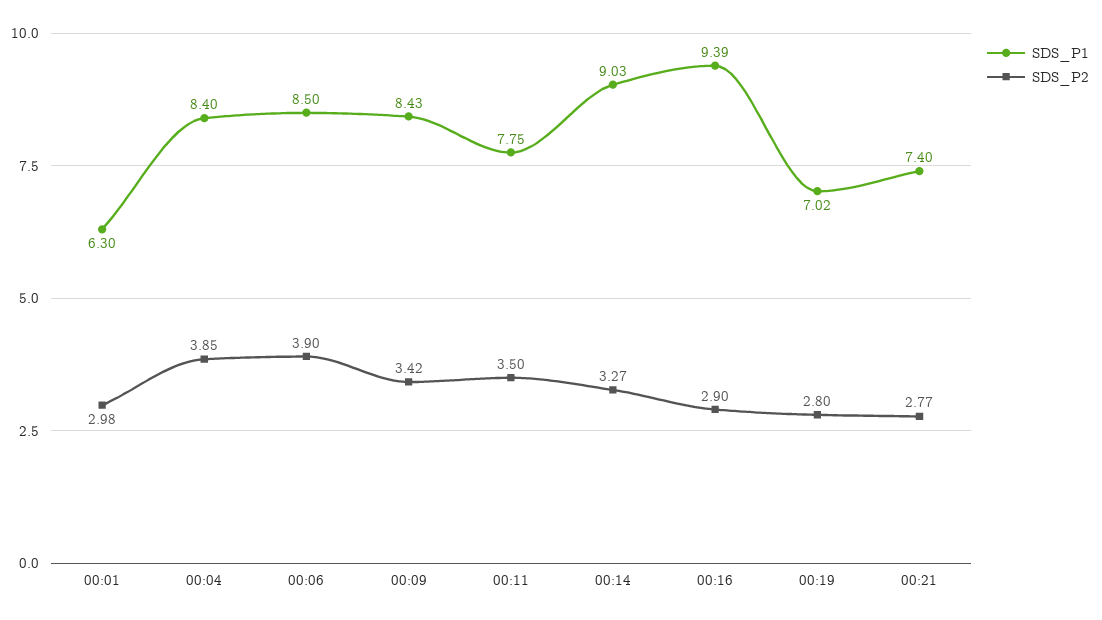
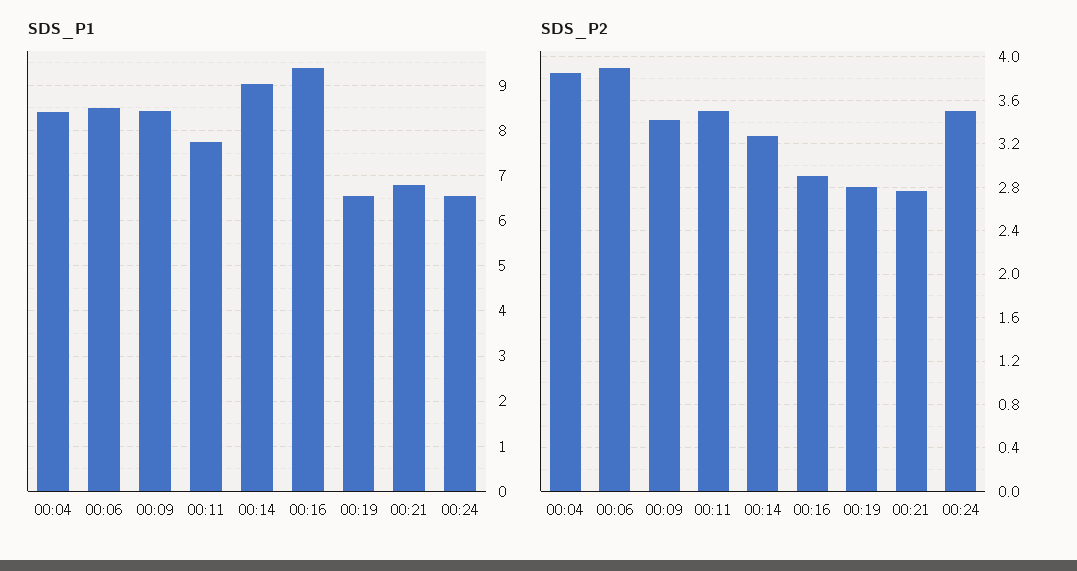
SDS_P1, 00:01: 6.3 -> none
SDS_P2, 00:01: 2.98 -> none
SDS_P1, 00:19: 7.02 -> 6.6
SDS_P1, 00:21: 7.4 -> 6.8
SDS_P1, 00:24: none -> 6.6
SDS_P2, 00:24: none -> 3.5

